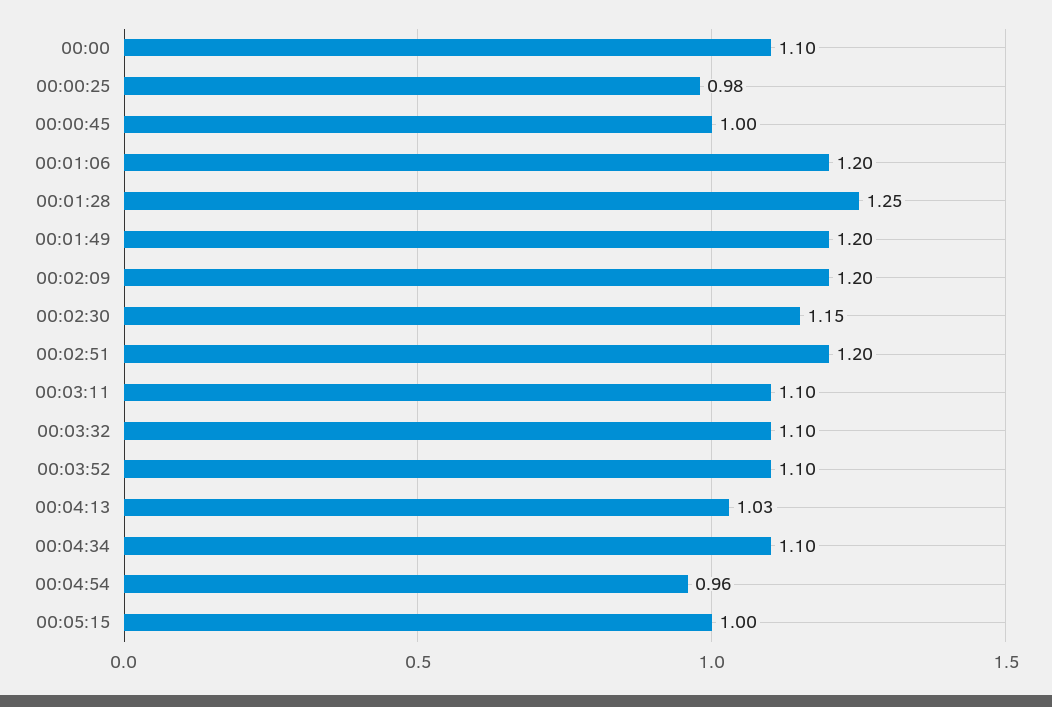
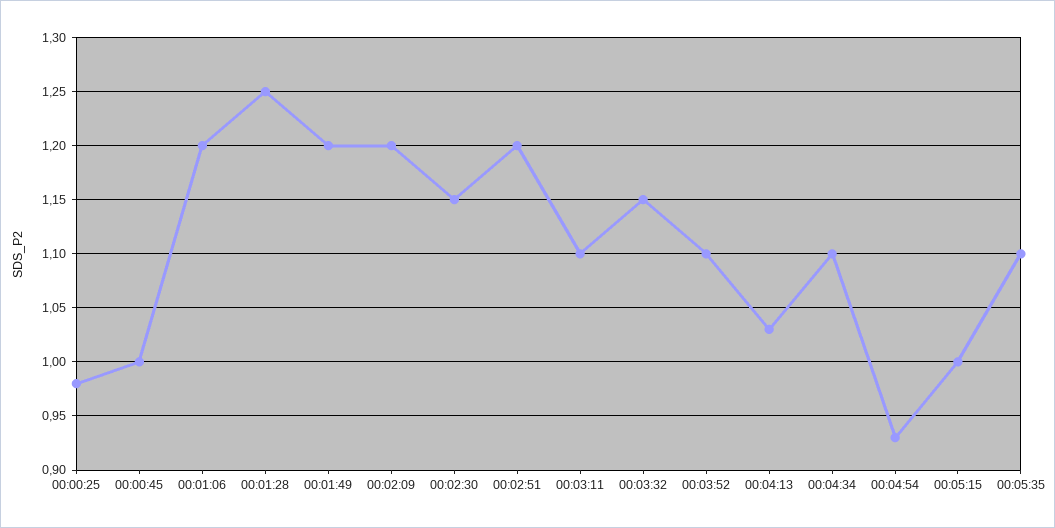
00:00: 1.1 -> none
00:03:32: 1.1 -> 1.15
00:04:54: 0.96 -> 0.93
00:05:35: none -> 1.1

